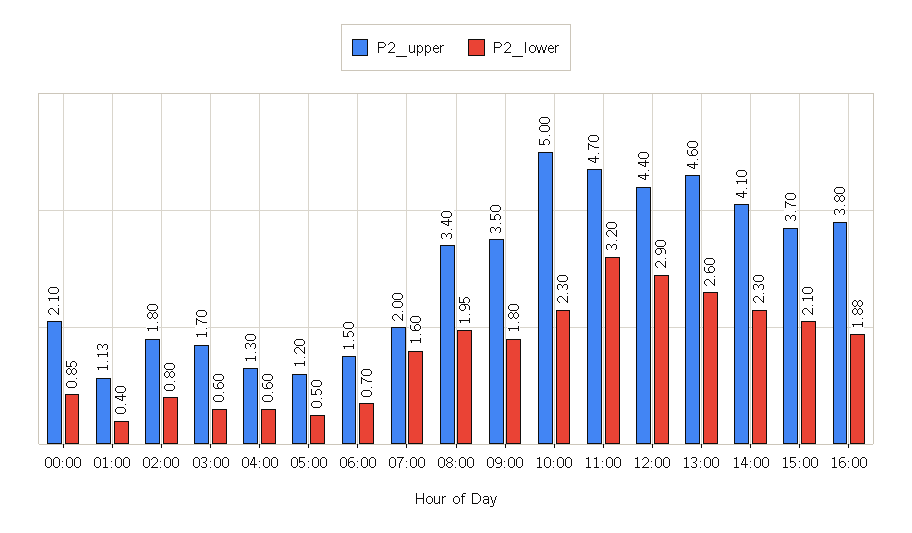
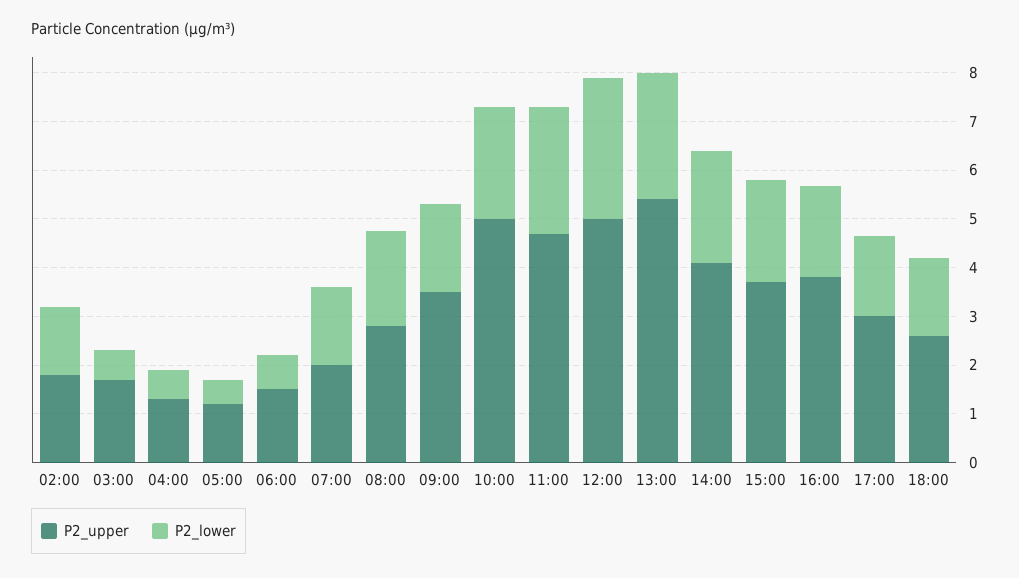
P2_upper, 00:00: 2.1 -> none
P2_lower, 00:00: 0.85 -> none
P2_upper, 01:00: 1.13 -> none
P2_lower, 01:00: 0.4 -> none
P2_lower, 02:00: 0.8 -> 1.4
P2_upper, 08:00: 3.4 -> 2.8
P2_lower, 11:00: 3.2 -> 2.6
P2_upper, 12:00: 4.4 -> 5
P2_upper, 13:00: 4.6 -> 5.4
P2_upper, 17:00: none -> 3
P2_lower, 17:00: none -> 1.6
P2_upper, 18:00: none -> 2.6
P2_lower, 18:00: none -> 1.6

